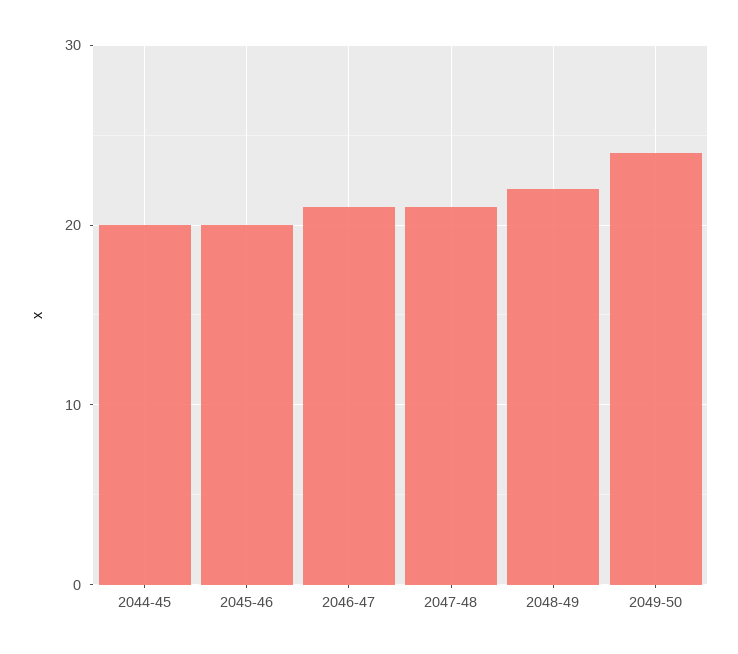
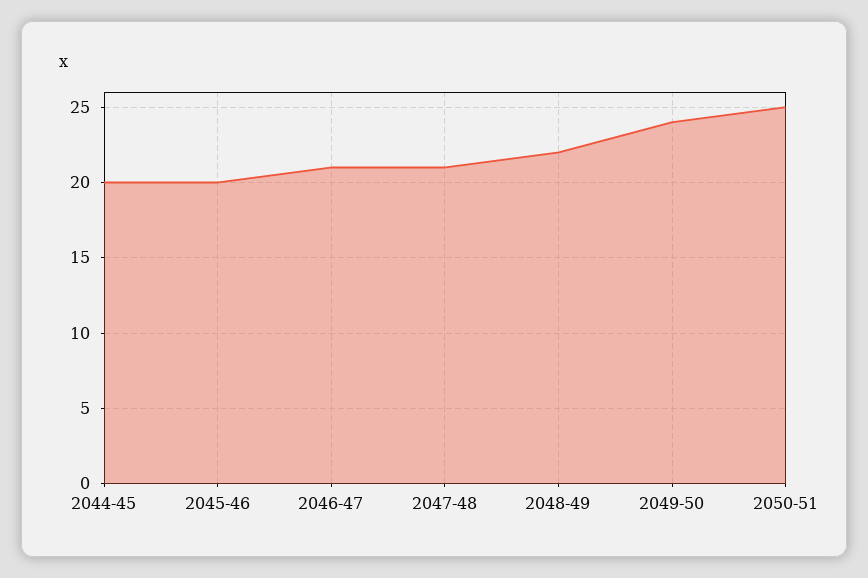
2050-51: none -> 25

